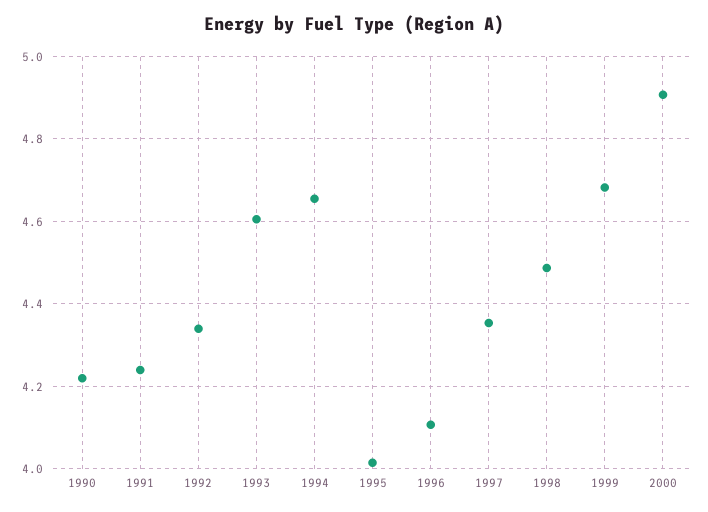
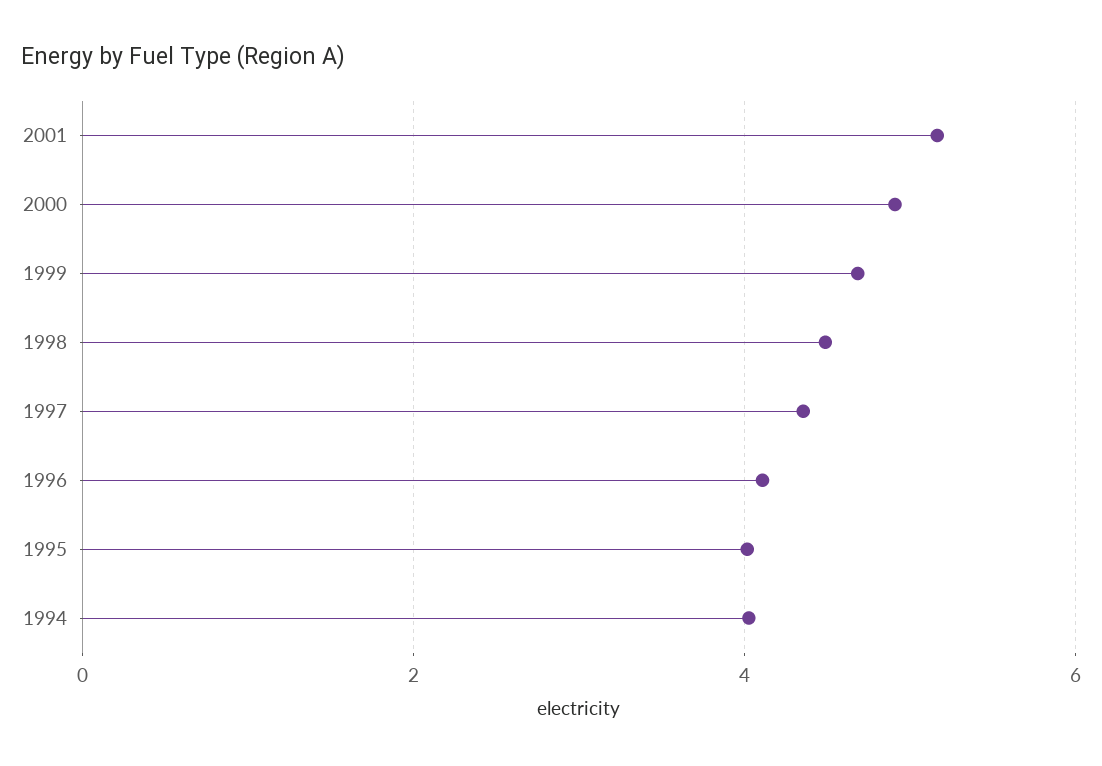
1990: 4.22 -> none
1991: 4.24 -> none
1992: 4.34 -> none
1993: 4.6 -> none
1994: 4.66 -> 4
2001: none -> 5.2

